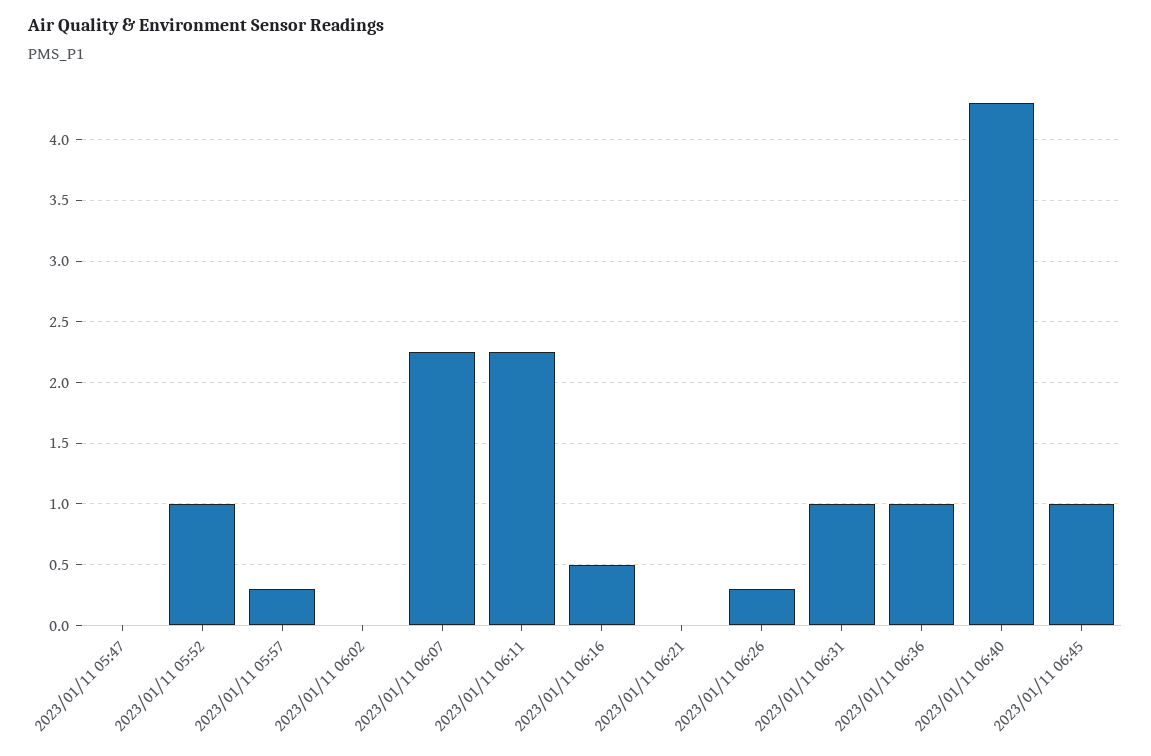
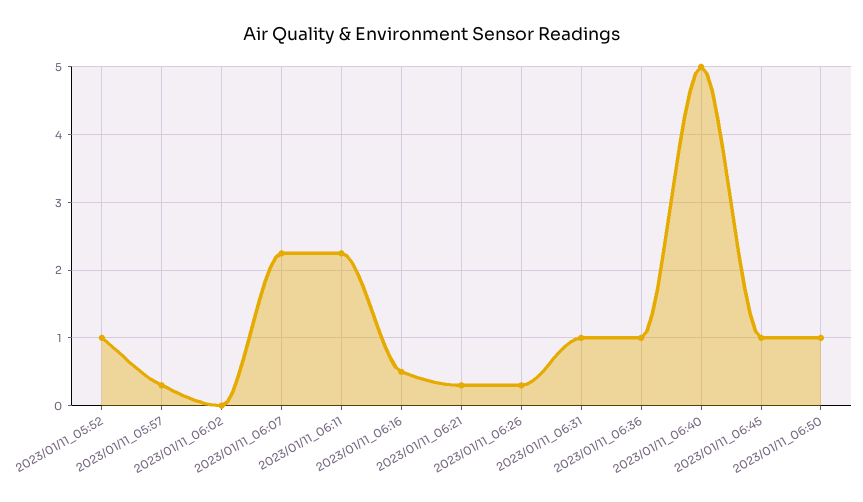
2023/01/11 05:47: 0 -> none
2023/01/11 06:21: 0 -> 0.3
2023/01/11 06:40: 4.3 -> 5
2023/01/11_06:50: none -> 1

